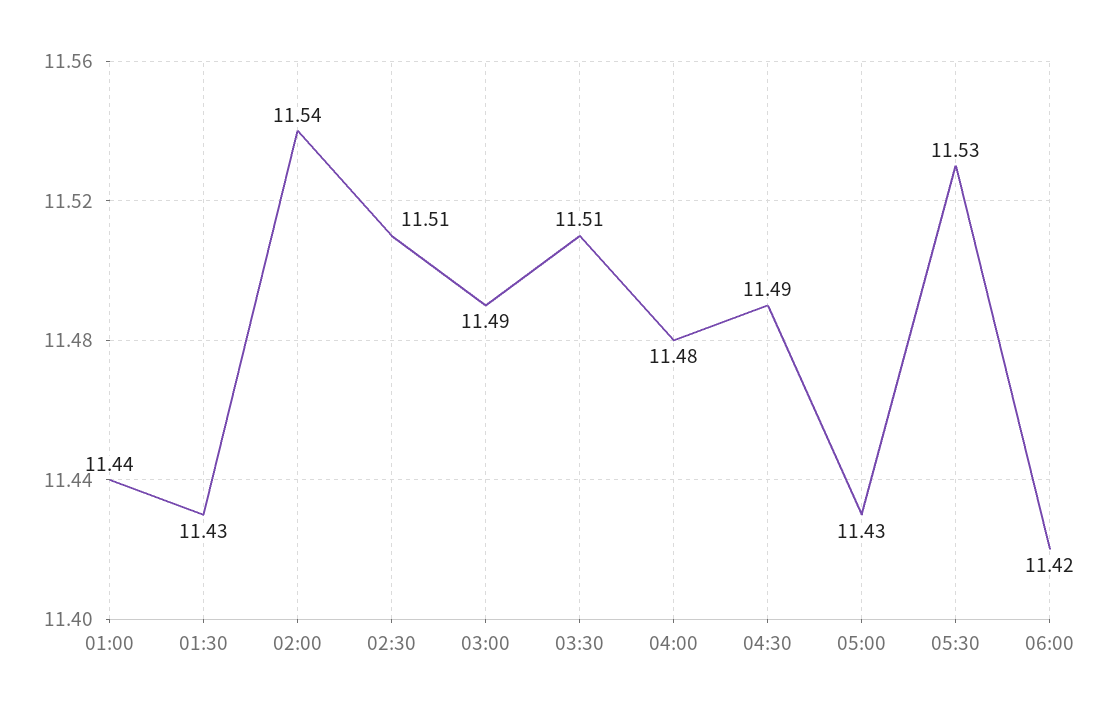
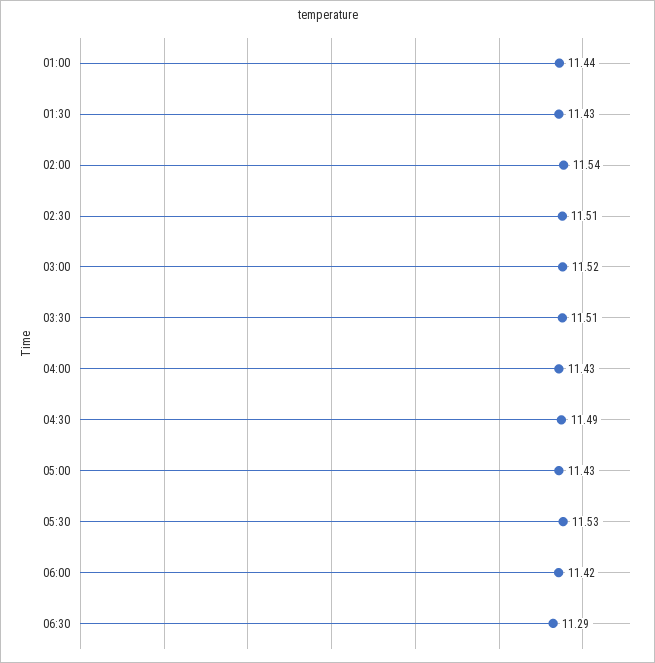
03:00: 11.49 -> 11.52
04:00: 11.48 -> 11.43
06:30: none -> 11.29

